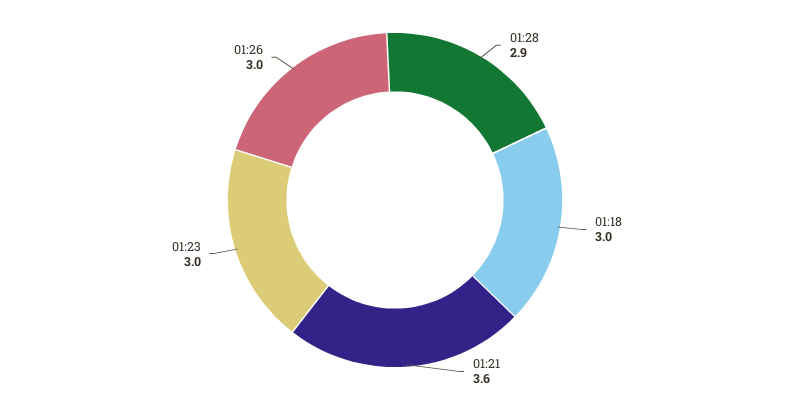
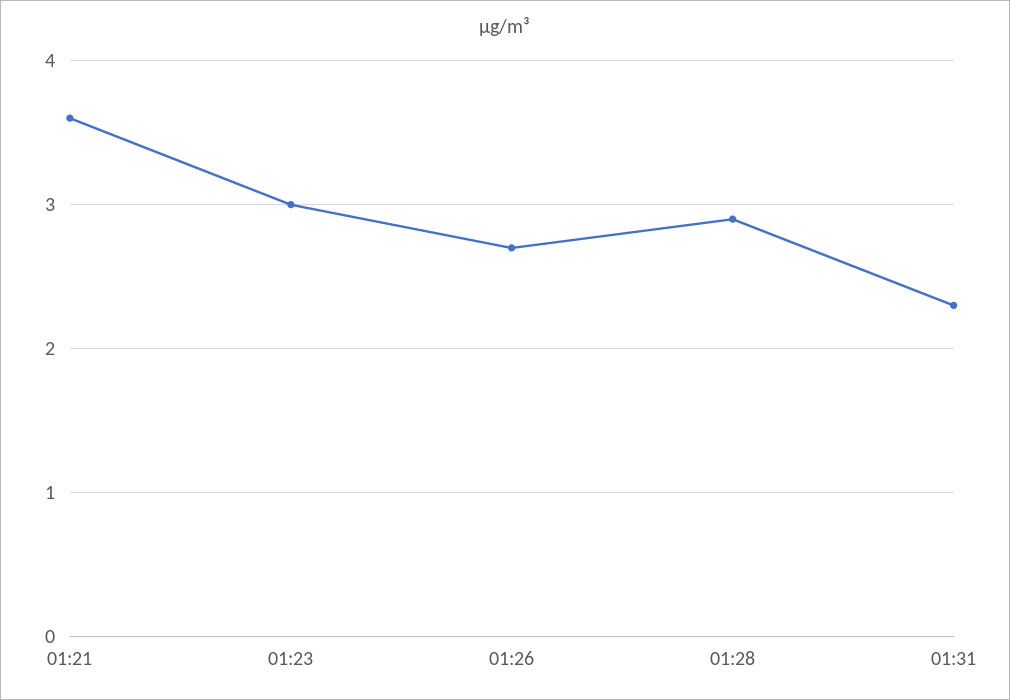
01:18: 3 -> none
01:26: 3 -> 2.7
01:31: none -> 2.3

